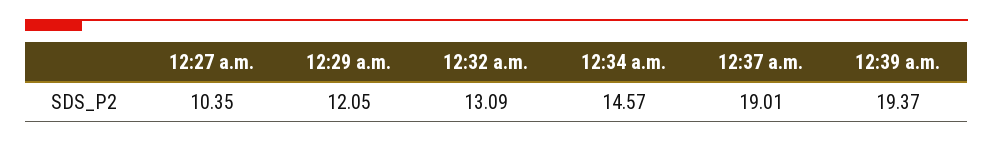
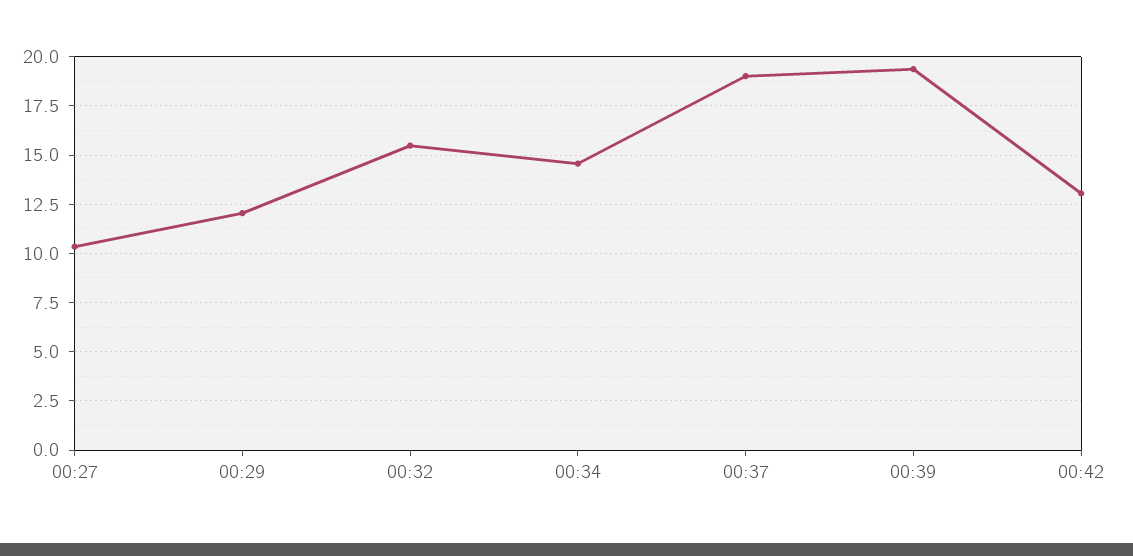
12:32 a.m.: 13.09 -> 15.5
00:42: none -> 13

